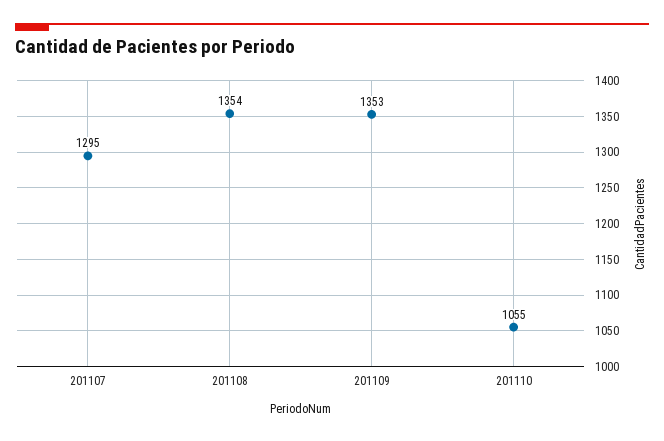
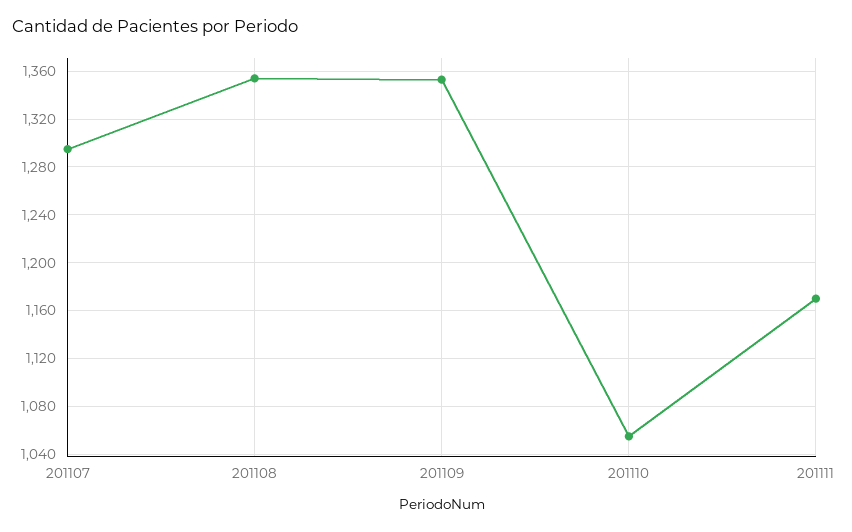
201111: none -> 1170

